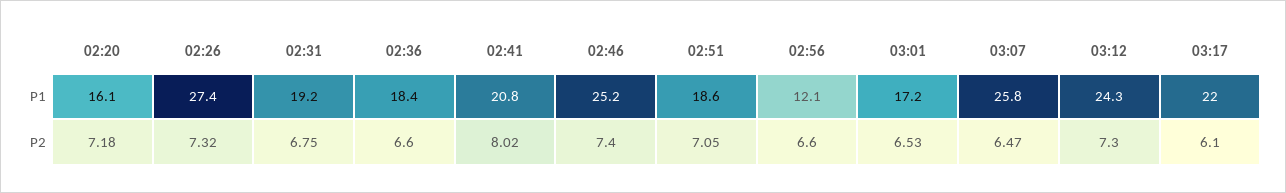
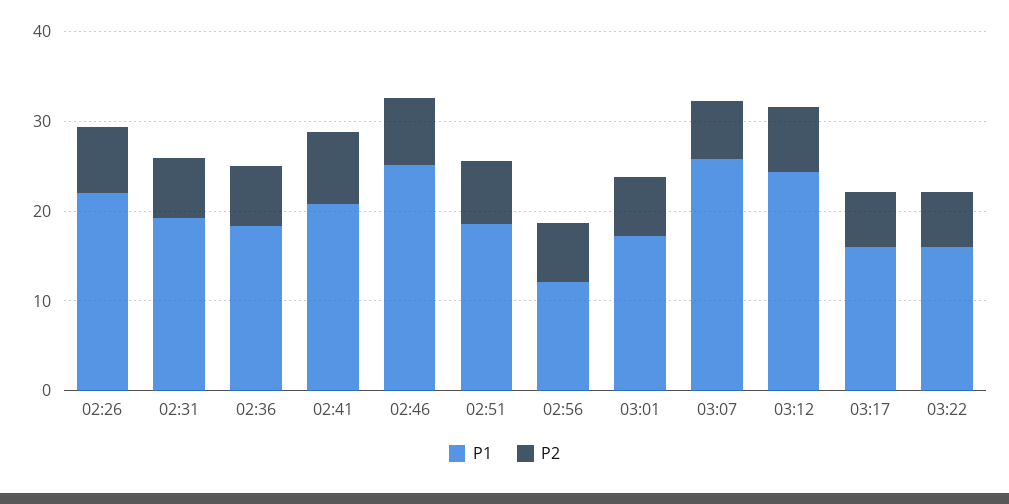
P1, 02:20: 16.1 -> none
P1, 02:26: 27.4 -> 22
P1, 03:17: 22 -> 16
P2, 02:20: 7.18 -> none
P1, 03:22: none -> 16
P2, 03:22: none -> 6

